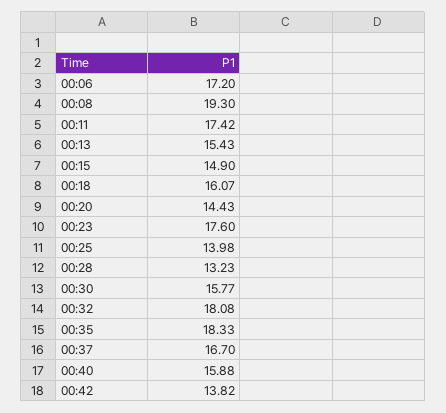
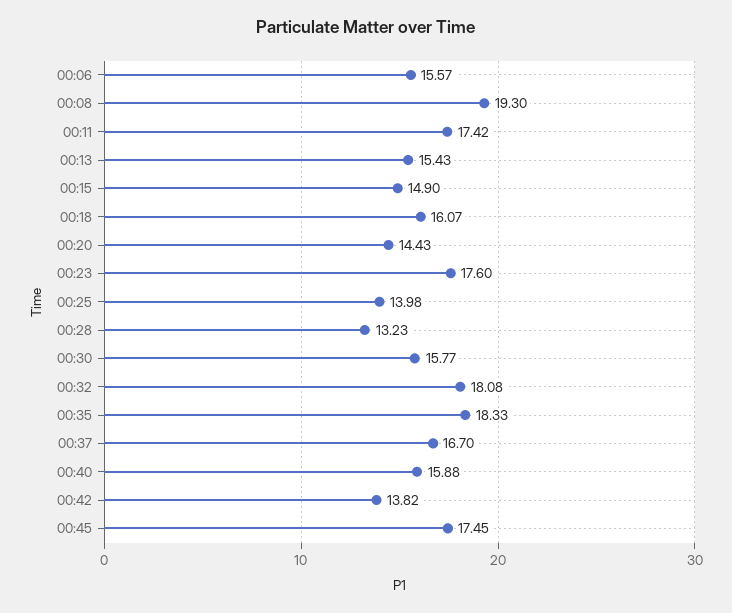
00:06: 17.2 -> 15.57
00:45: none -> 17.45

